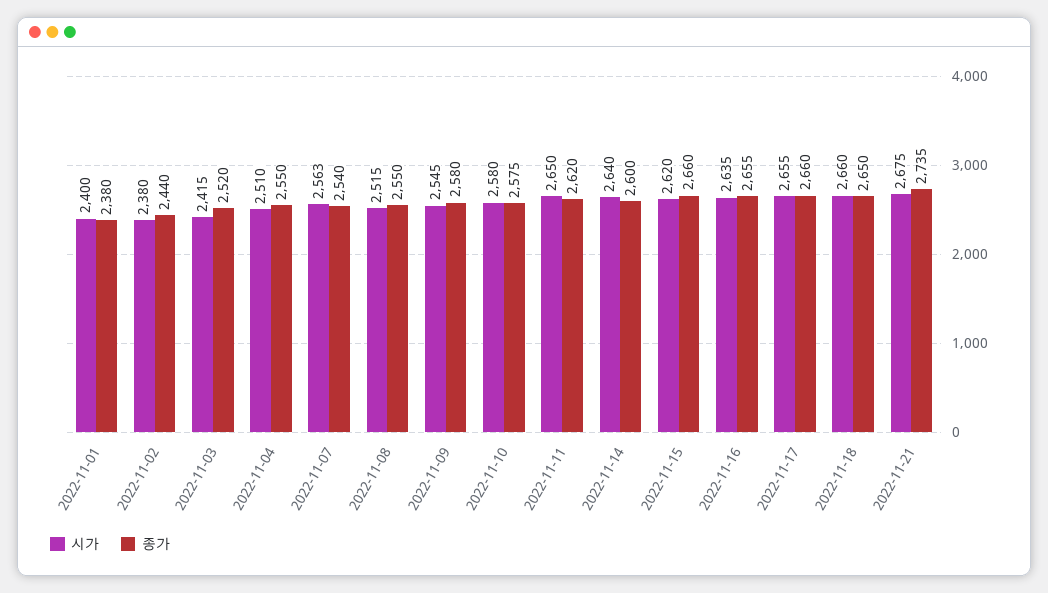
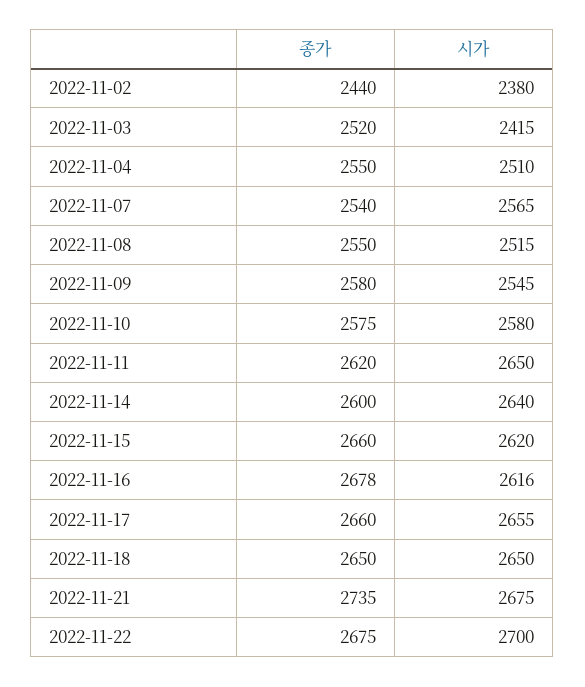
시가, 2022-11-01: 2400 -> none
종가, 2022-11-01: 2380 -> none
시가, 2022-11-07: 2563 -> 2565
시가, 2022-11-16: 2635 -> 2616
종가, 2022-11-16: 2655 -> 2678
시가, 2022-11-18: 2660 -> 2650
종가, 2022-11-22: none -> 2675
시가, 2022-11-22: none -> 2700

